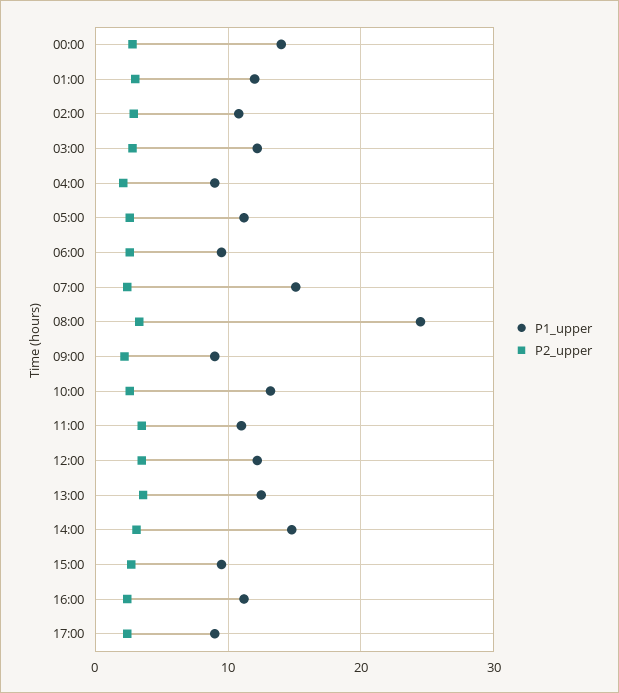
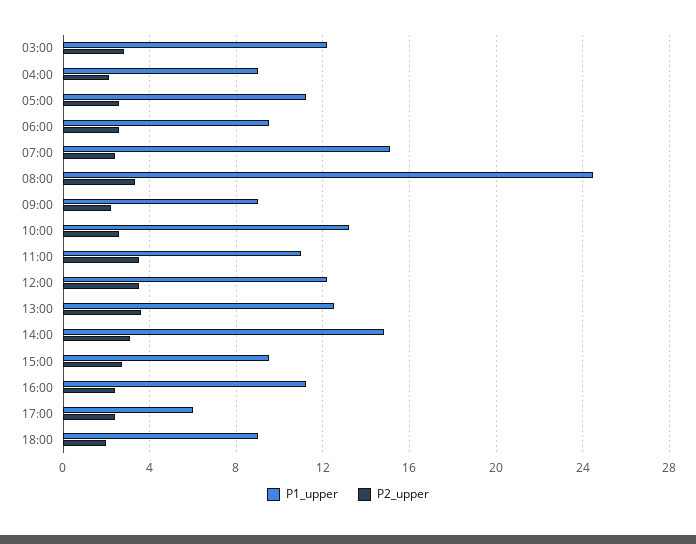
P1_upper, 00:00: 14 -> none
P2_upper, 00:00: 3 -> none
P1_upper, 01:00: 12 -> none
P2_upper, 01:00: 3 -> none
P1_upper, 02:00: 11 -> none
P2_upper, 02:00: 3 -> none
P1_upper, 17:00: 9 -> 6
P1_upper, 18:00: none -> 9
P2_upper, 18:00: none -> 2

